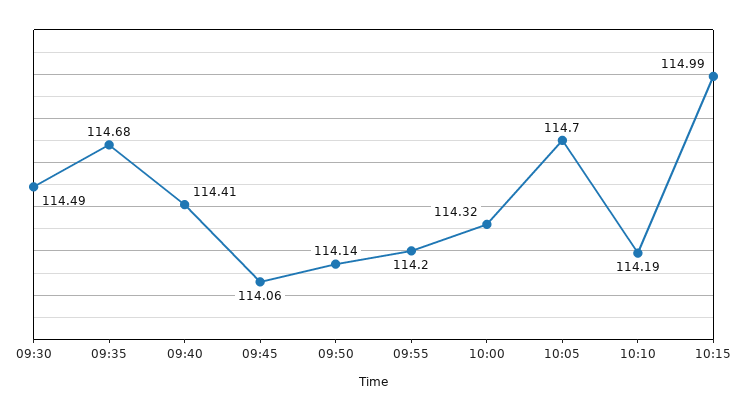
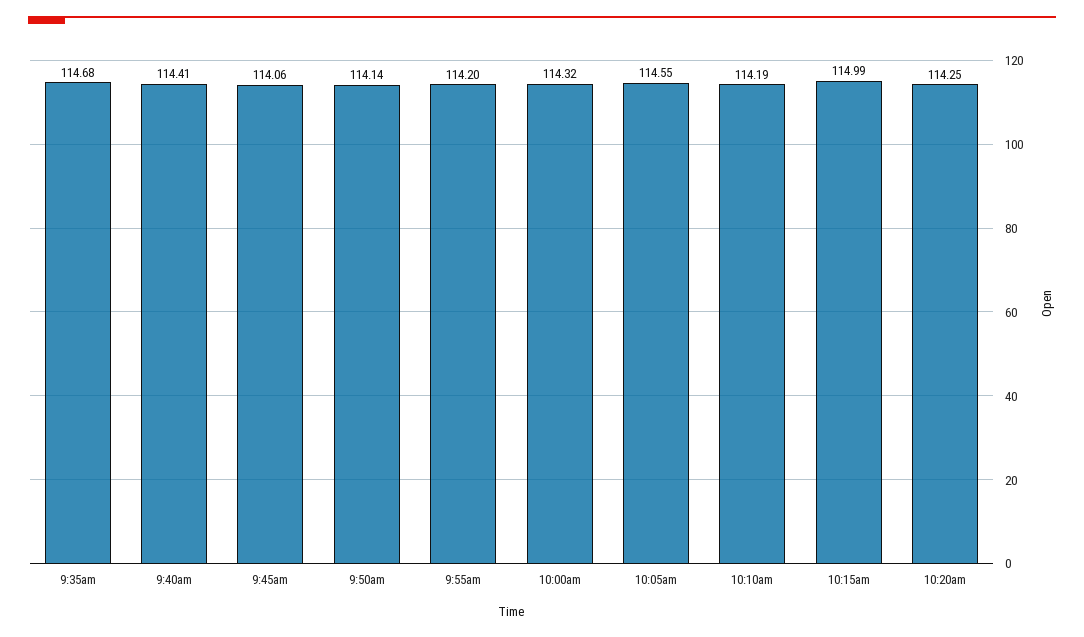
09:30: 114.49 -> none
10:05: 114.7 -> 114.55
10:20am: none -> 114.25

